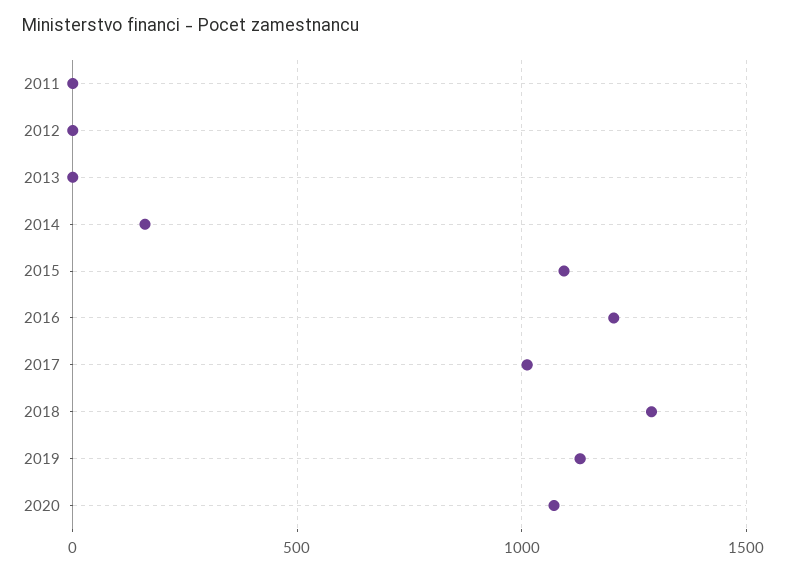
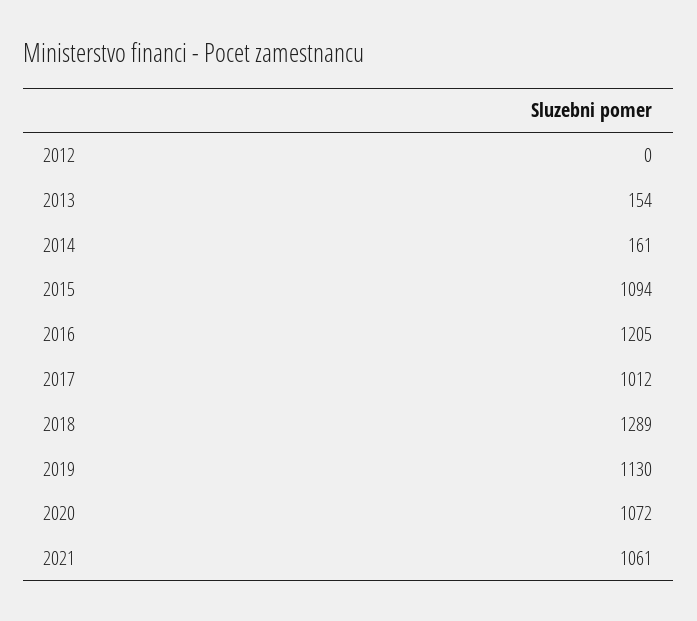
2011: 0 -> none
2013: 0 -> 154
2021: none -> 1061

